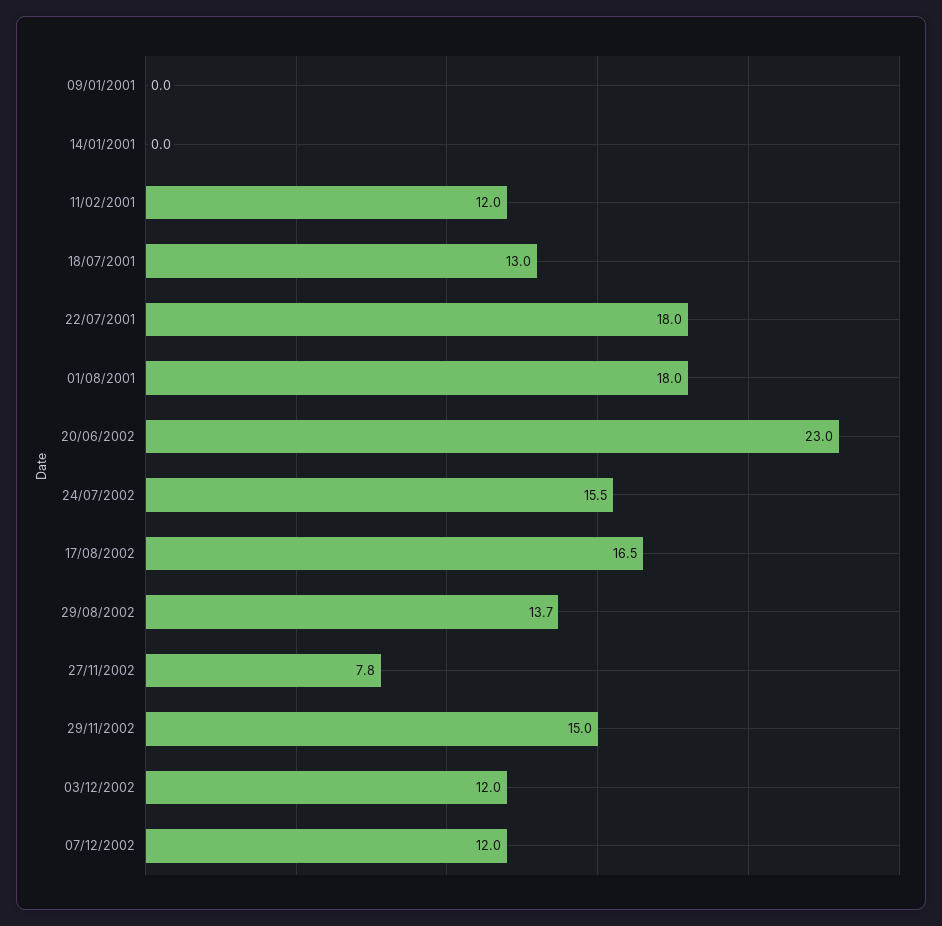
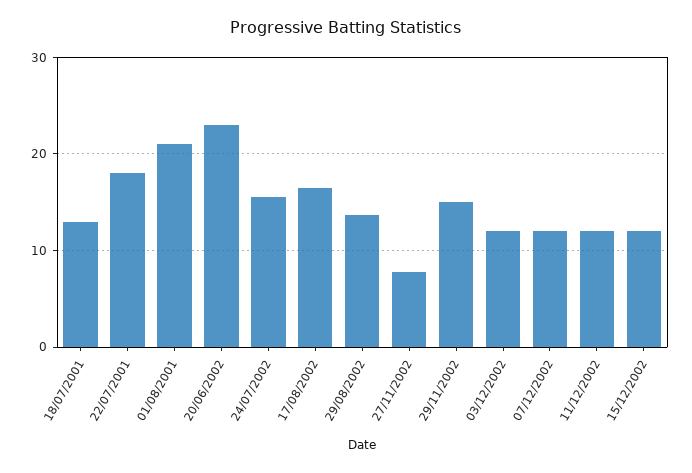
09/01/2001: 0 -> none
14/01/2001: 0 -> none
11/02/2001: 12 -> none
01/08/2001: 18 -> 21
11/12/2002: none -> 12
15/12/2002: none -> 12

